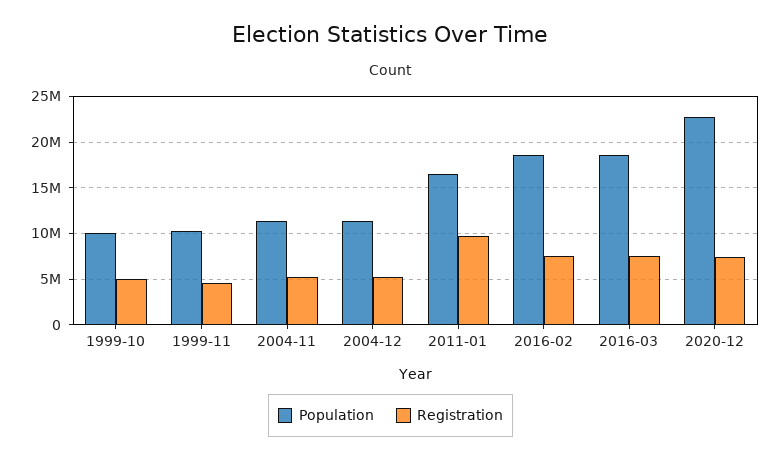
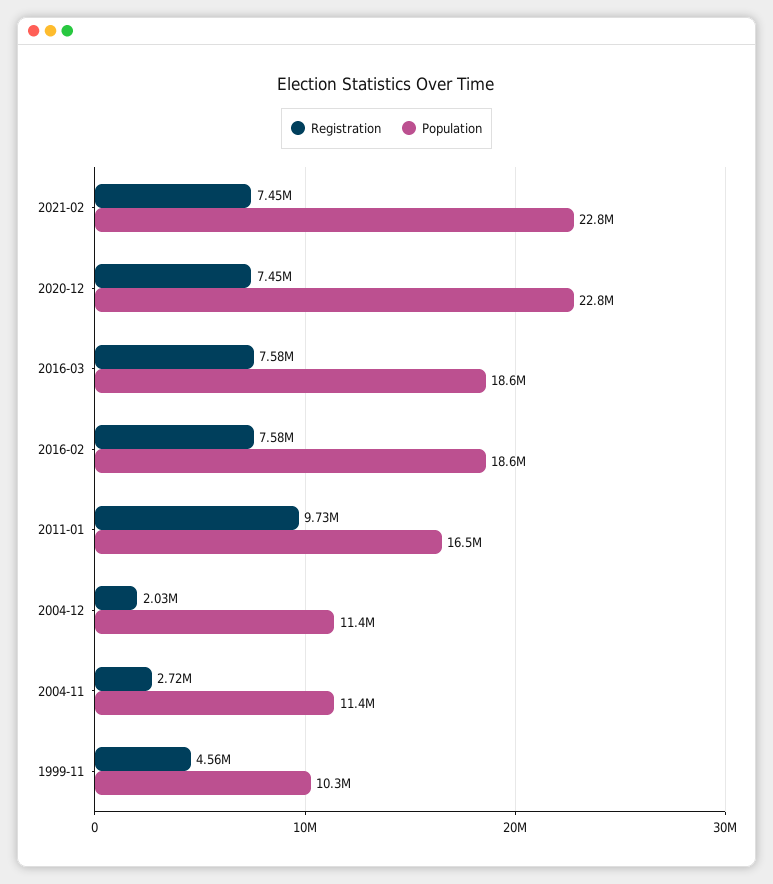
Population, 1999-10: 10000000 -> none
Registration, 1999-10: 5000000 -> none
Registration, 2004-11: 5000000 -> 2720000
Registration, 2004-12: 5000000 -> 2030000
Registration, 2021-02: none -> 7450000
Population, 2021-02: none -> 22800000

